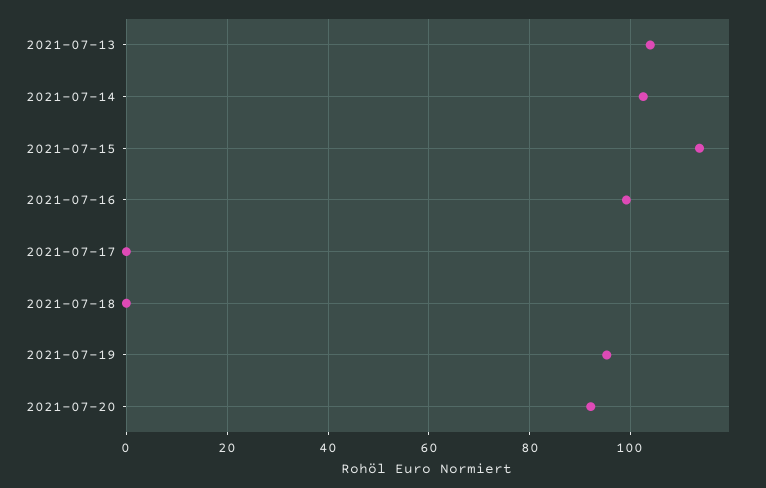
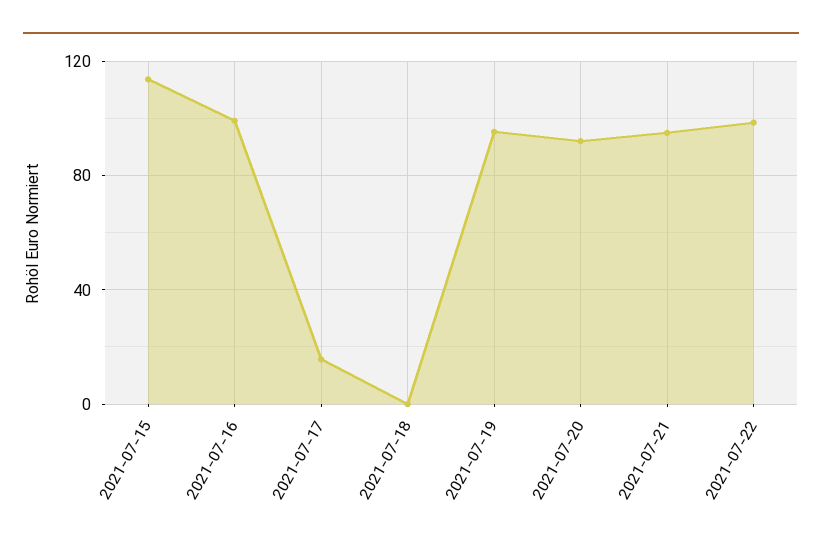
2021-07-13: 104 -> none
2021-07-14: 102 -> none
2021-07-17: 0 -> 15
2021-07-21: none -> 95
2021-07-22: none -> 100

